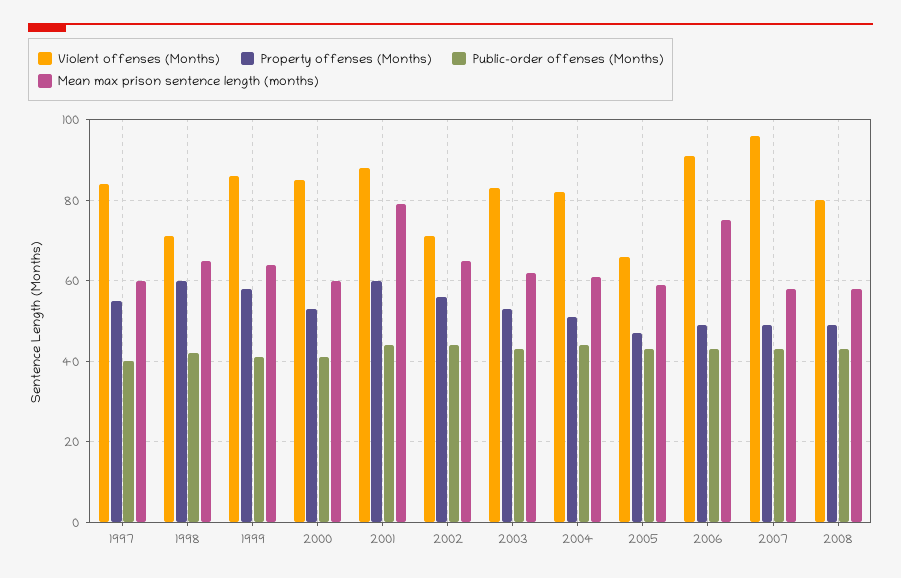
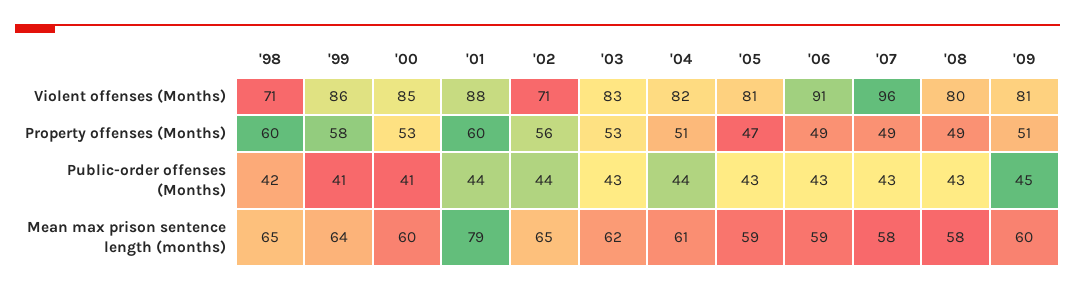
Violent offenses (Months), 1997: 85 -> none
Property offenses (Months), 1997: 55 -> none
Public-order offenses (Months), 1997: 40 -> none
Mean max prison sentence length (months), 1997: 60 -> none
Violent offenses (Months), 2005: 65 -> 81
Mean max prison sentence length (months), 2006: 75 -> 59
Violent offenses (Months), '09: none -> 81
Property offenses (Months), '09: none -> 51
Public-order offenses (Months), '09: none -> 45
Mean max prison sentence length (months), '09: none -> 60

